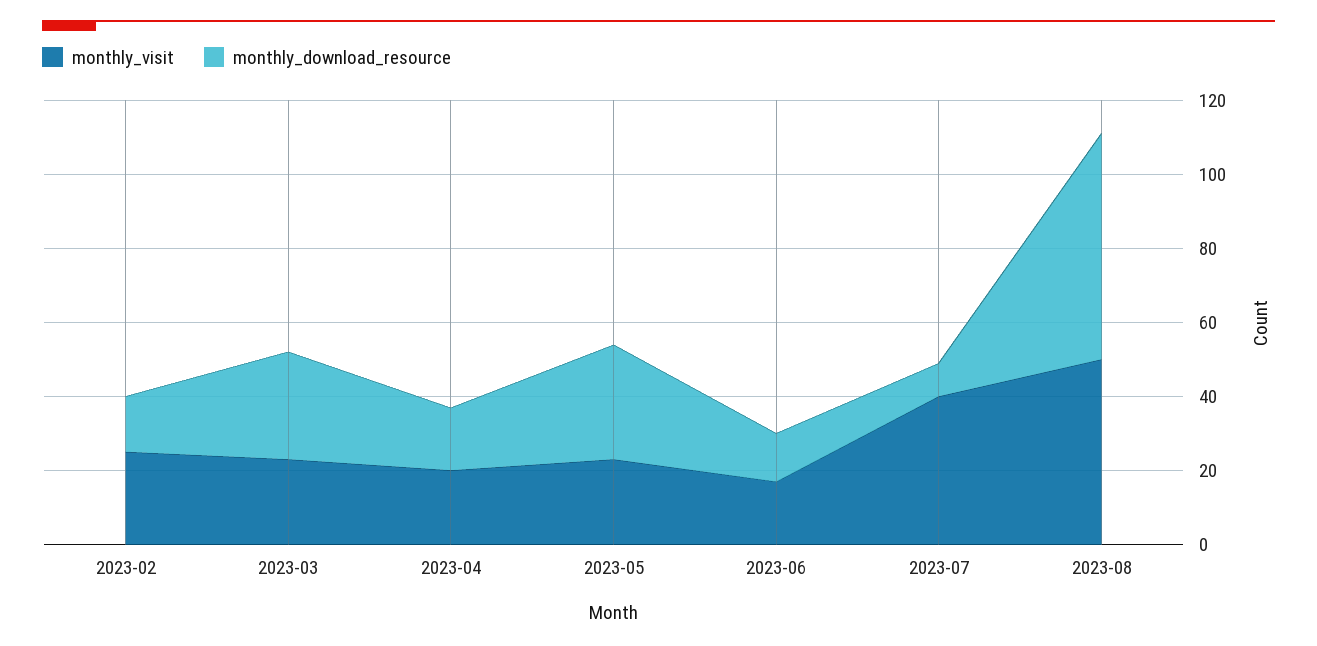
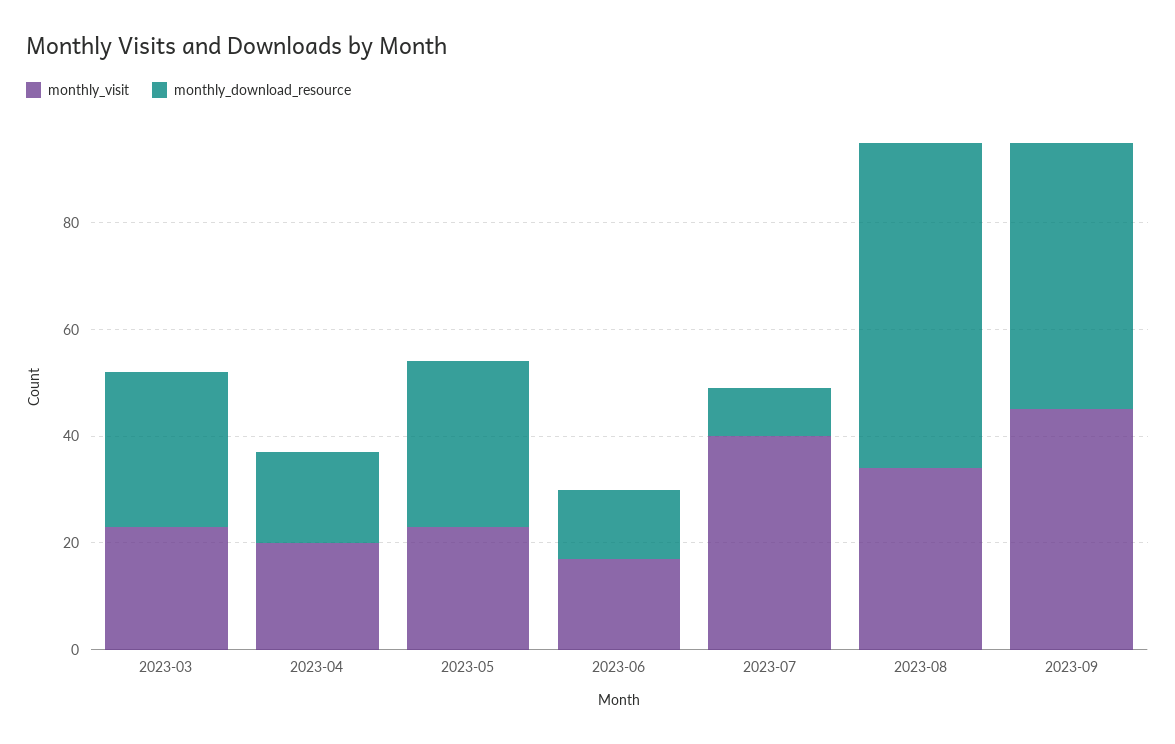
monthly_visit, 2023-02: 25 -> none
monthly_download_resource, 2023-02: 15 -> none
monthly_visit, 2023-08: 50 -> 35
monthly_visit, 2023-09: none -> 45
monthly_download_resource, 2023-09: none -> 50

